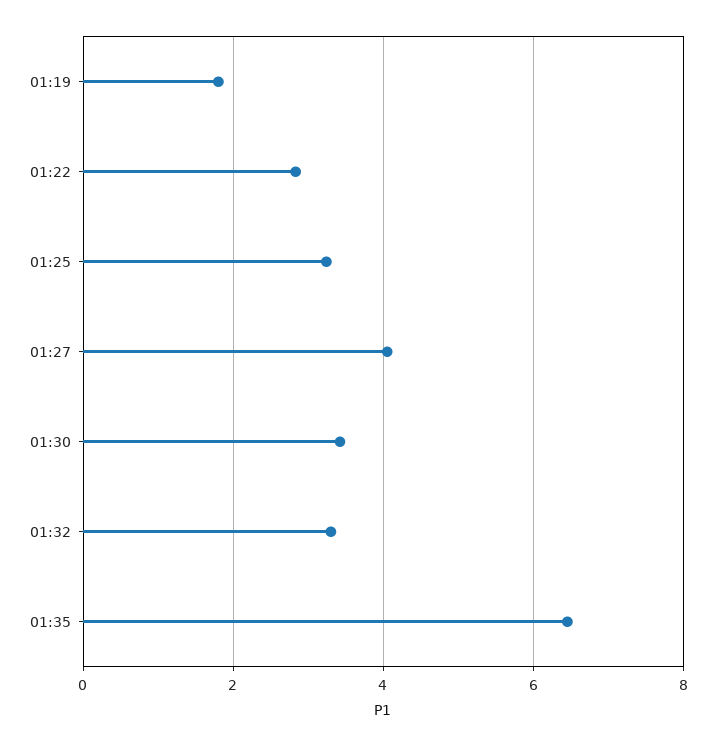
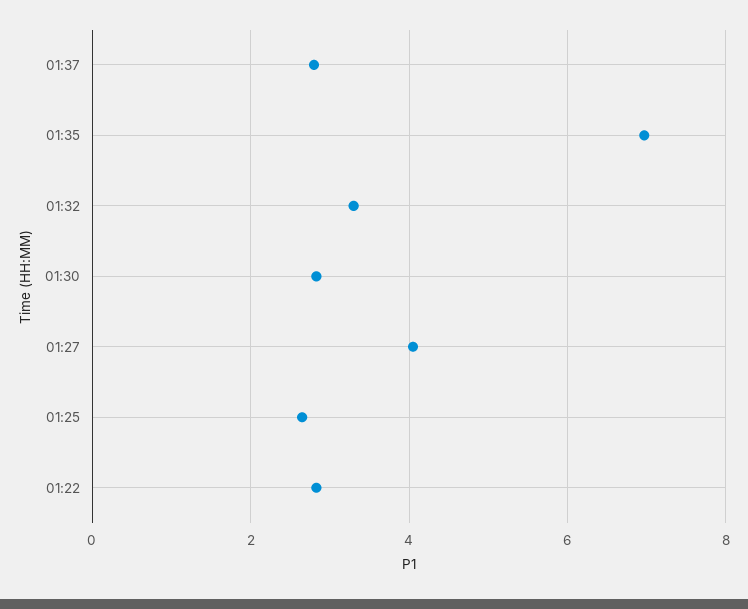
01:19: 1.8 -> none
01:25: 3.2 -> 2.6
01:30: 3.4 -> 2.8
01:35: 6.4 -> 7
01:37: none -> 2.8

